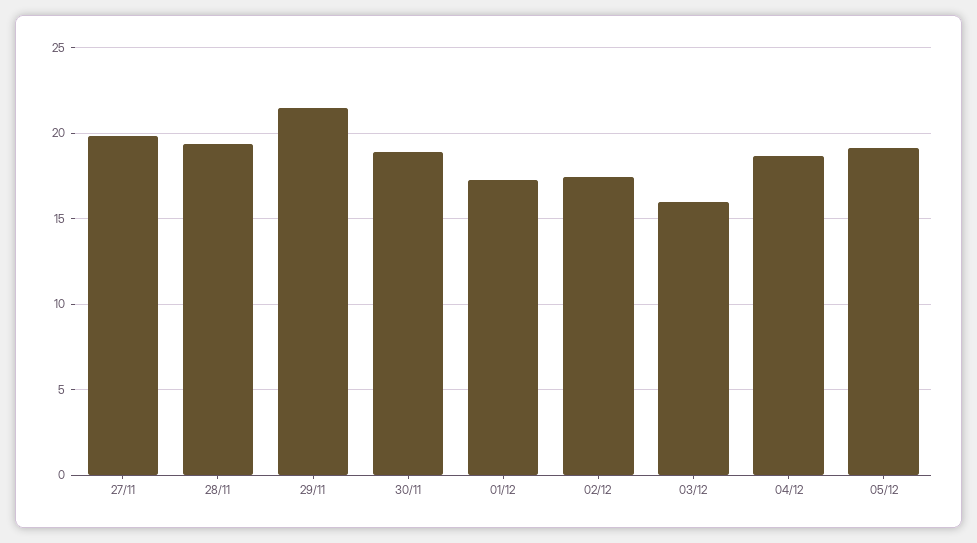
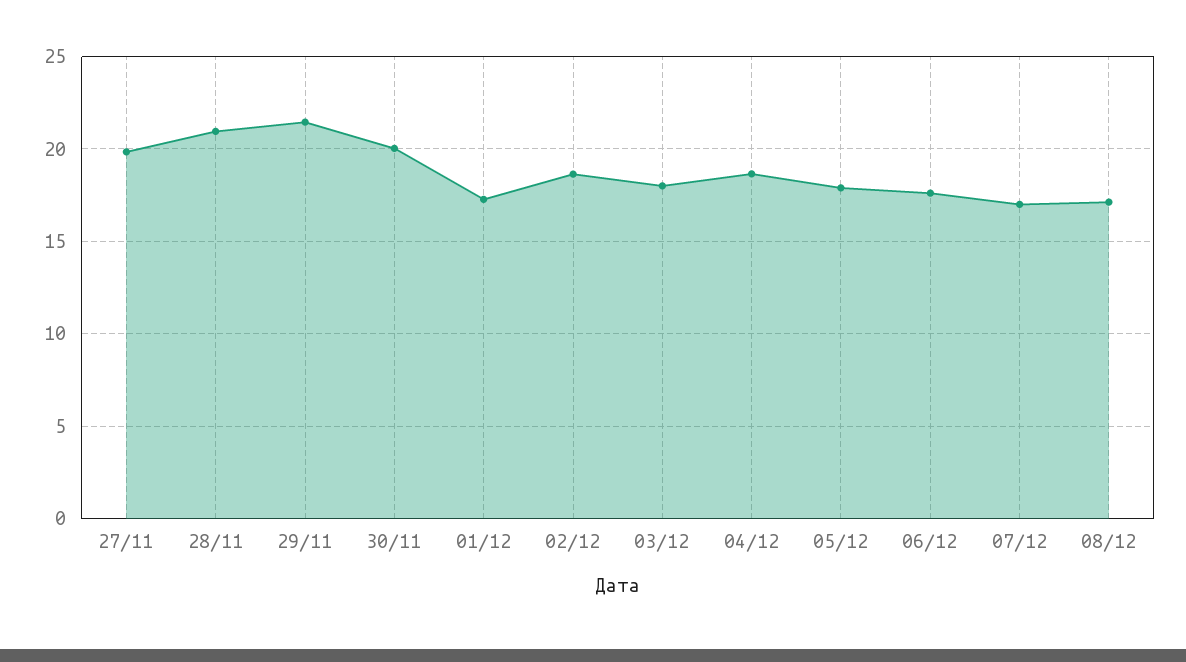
28/11: 19.5 -> 21
30/11: 19 -> 20
02/12: 17.5 -> 18.5
03/12: 16 -> 18
05/12: 19 -> 18
06/12: none -> 17.5
07/12: none -> 17
08/12: none -> 17

